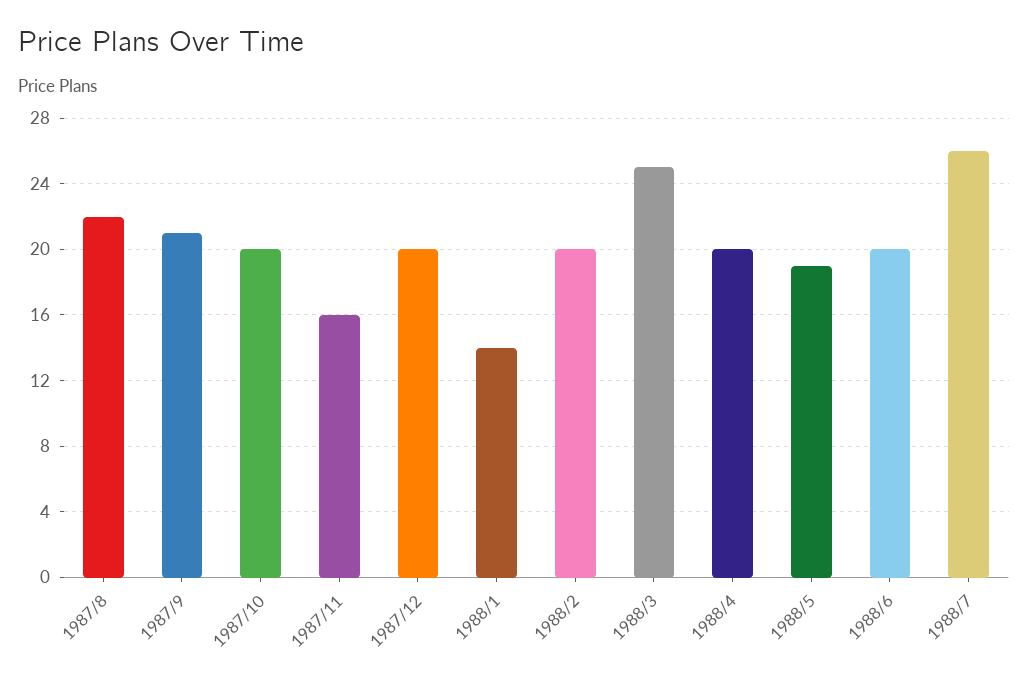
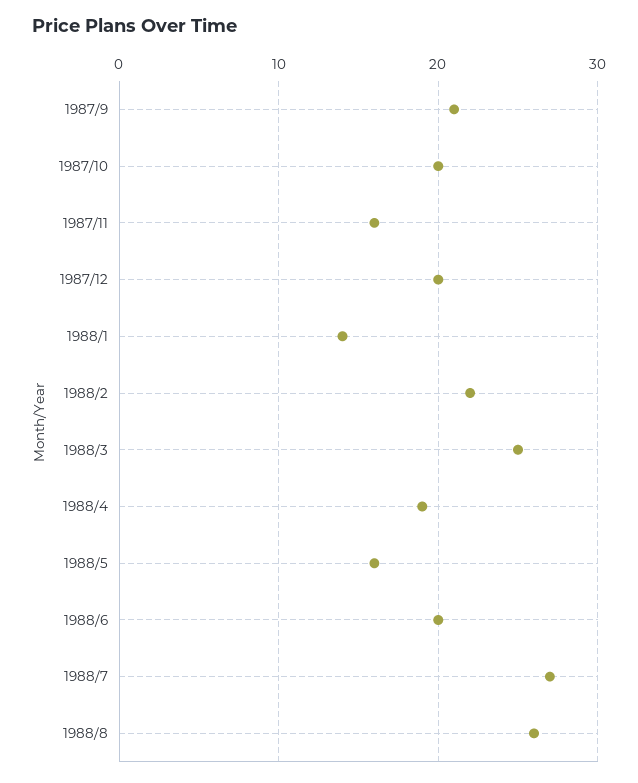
1987/8: 22 -> none
1988/2: 20 -> 22
1988/4: 20 -> 19
1988/5: 19 -> 16
1988/7: 26 -> 27
1988/8: none -> 26

